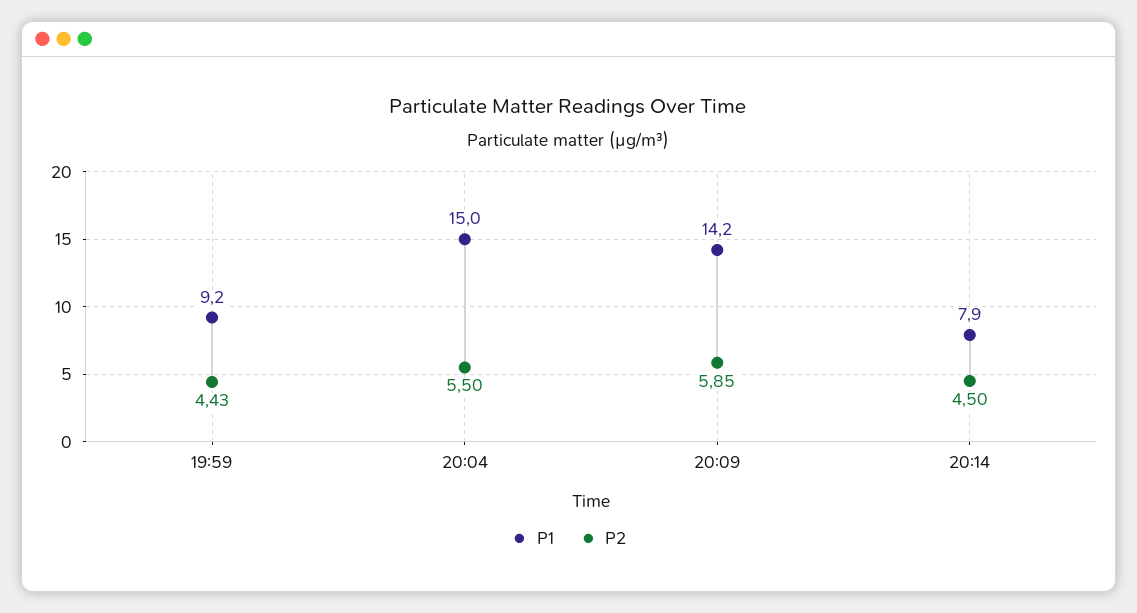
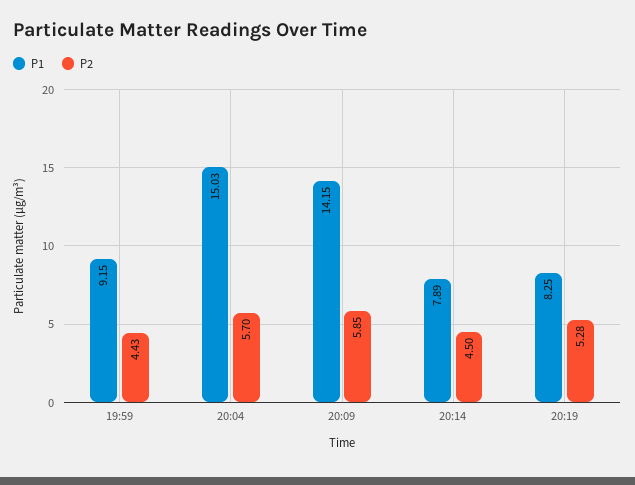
P2, 20:04: 5.5 -> 5.7
P1, 20:19: none -> 8.25
P2, 20:19: none -> 5.28

